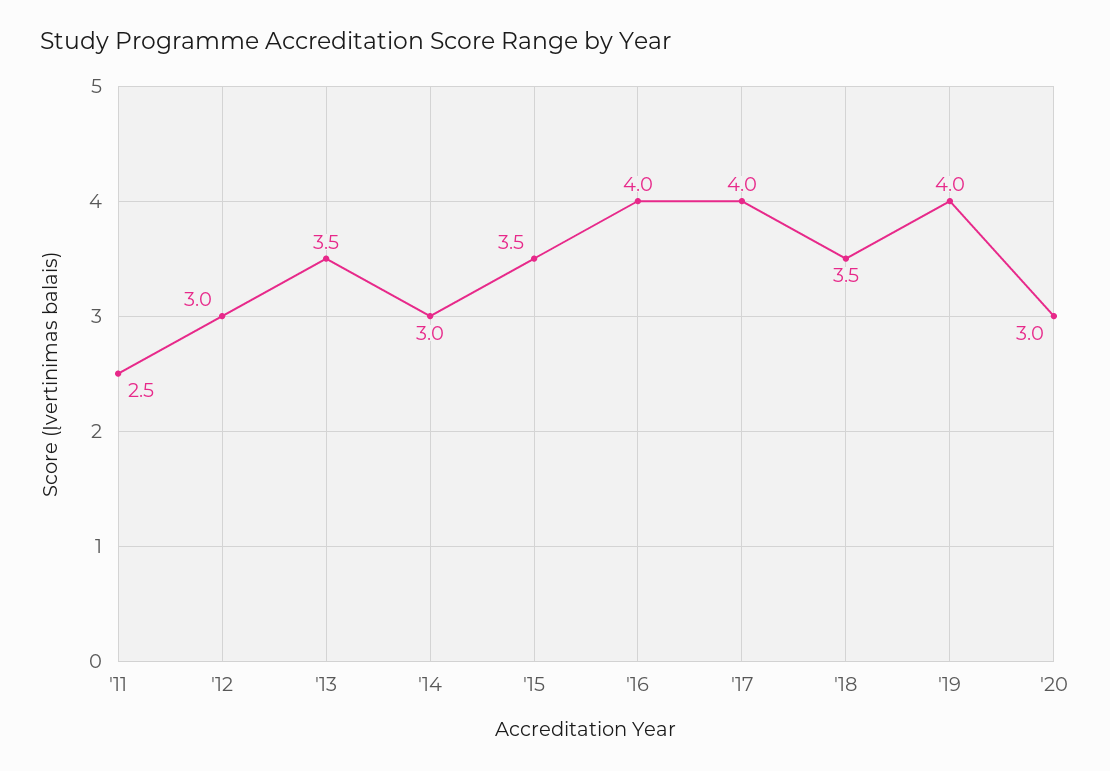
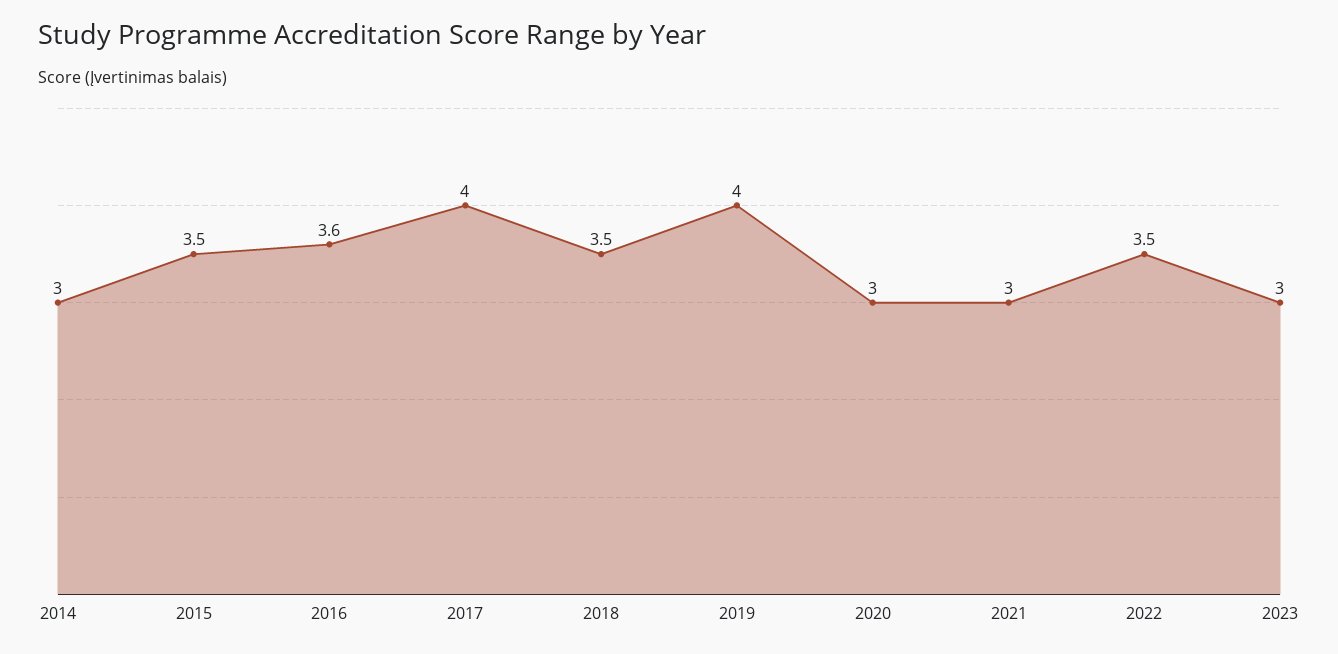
'11: 2.5 -> none
'12: 3 -> none
'13: 3.5 -> none
'16: 4 -> 3.6
2021: none -> 3
2022: none -> 3.5
2023: none -> 3

